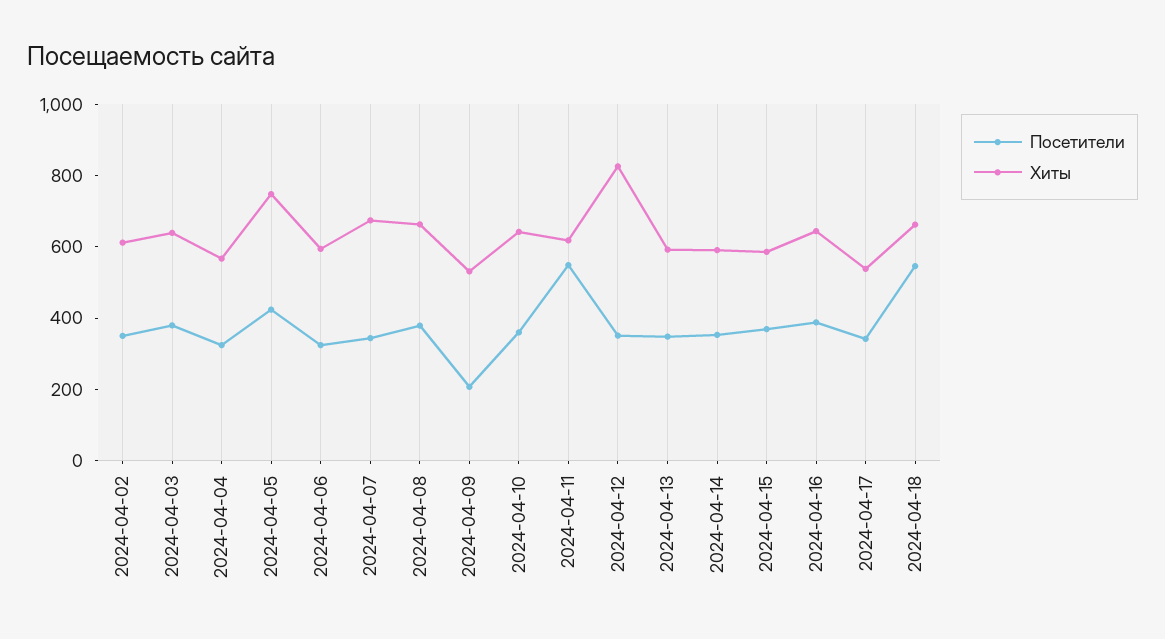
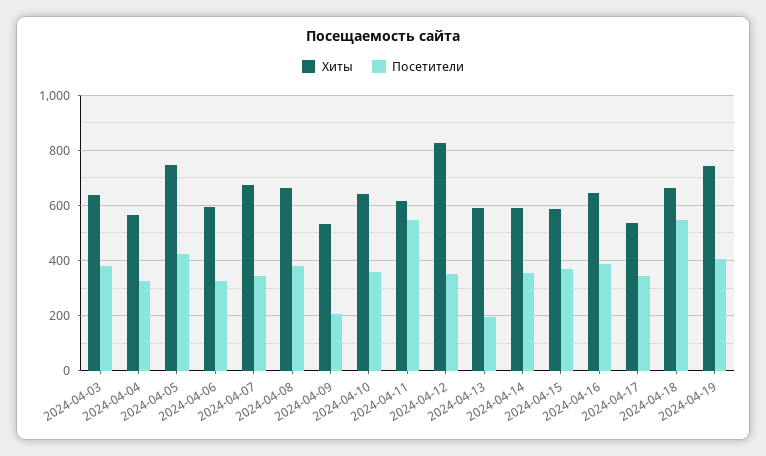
Посетители, 2024-04-02: 350 -> none
Хиты, 2024-04-02: 600 -> none
Посетители, 2024-04-13: 350 -> 200
Хиты, 2024-04-19: none -> 750
Посетители, 2024-04-19: none -> 400

